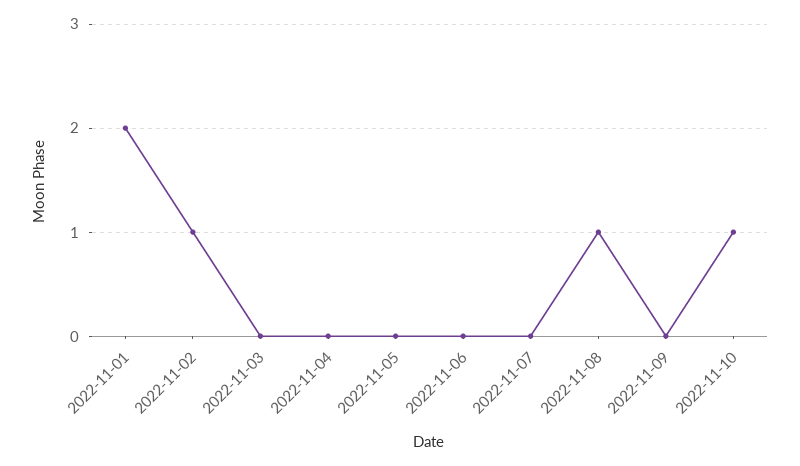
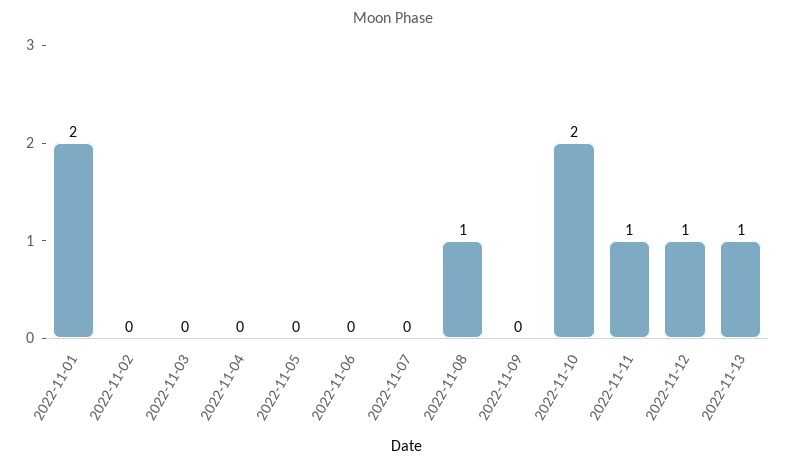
2022-11-02: 1 -> 0
2022-11-10: 1 -> 2
2022-11-11: none -> 1
2022-11-12: none -> 1
2022-11-13: none -> 1

